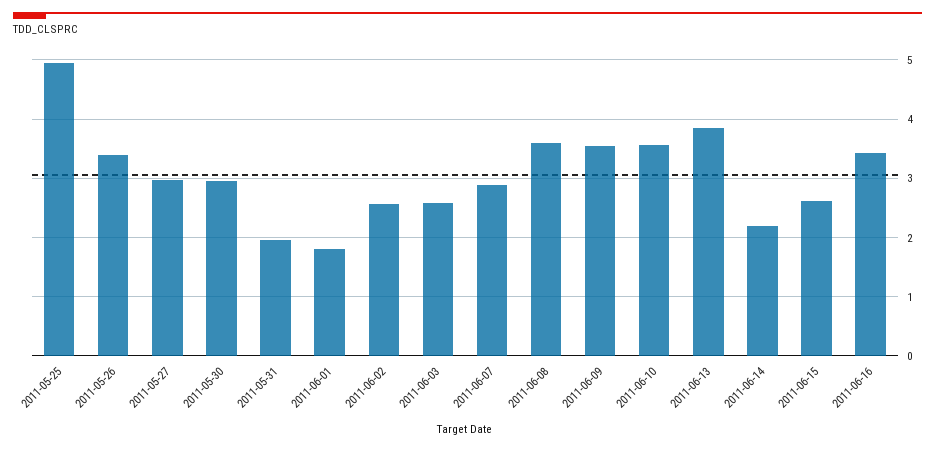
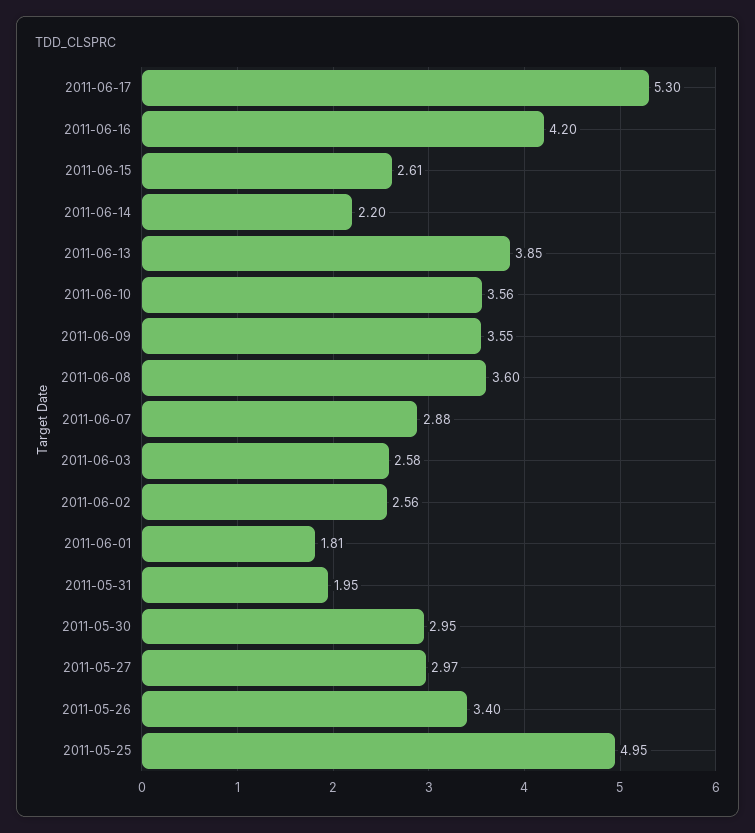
2011-06-16: 3.4 -> 4.2
2011-06-17: none -> 5.3

